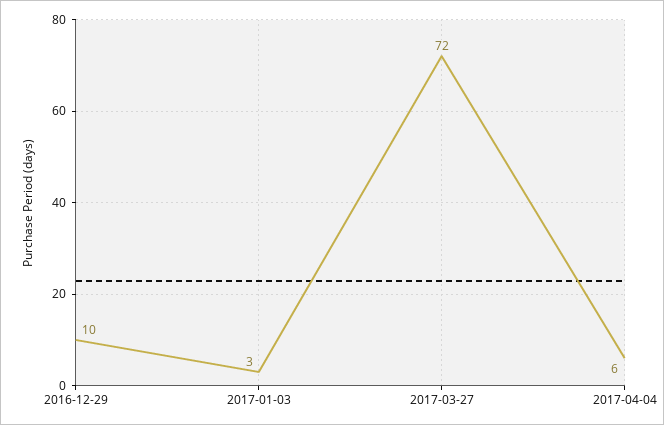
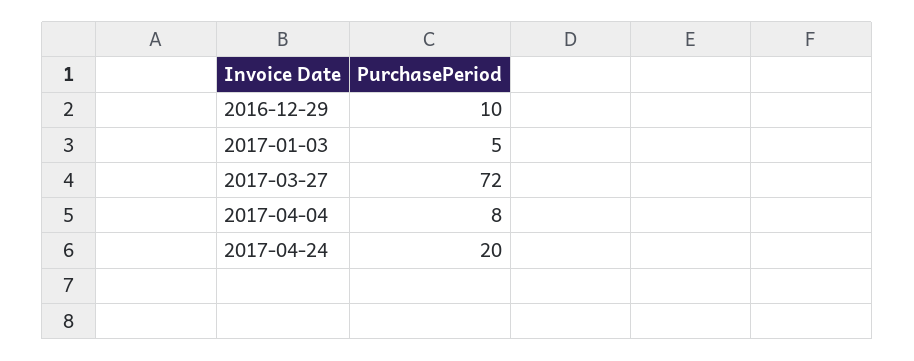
2017-01-03: 3 -> 5
2017-04-04: 6 -> 8
2017-04-24: none -> 20

